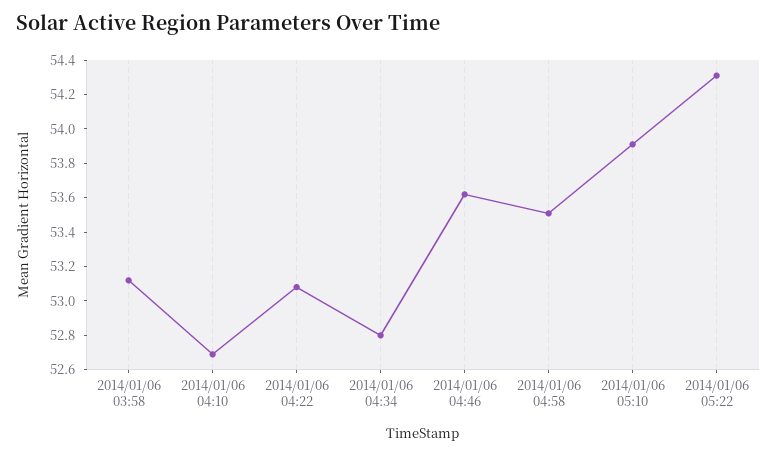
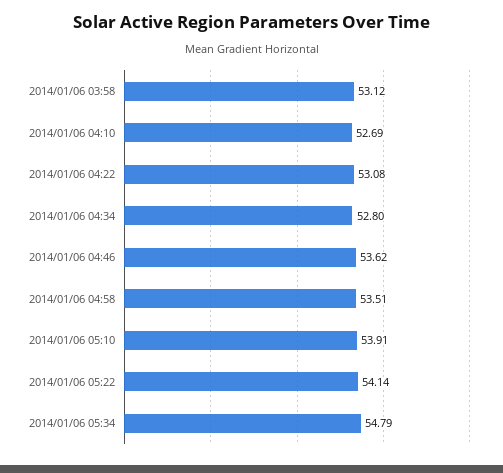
2014/01/06 05:22: 54.3 -> 54.14
2014/01/06 05:34: none -> 54.79

